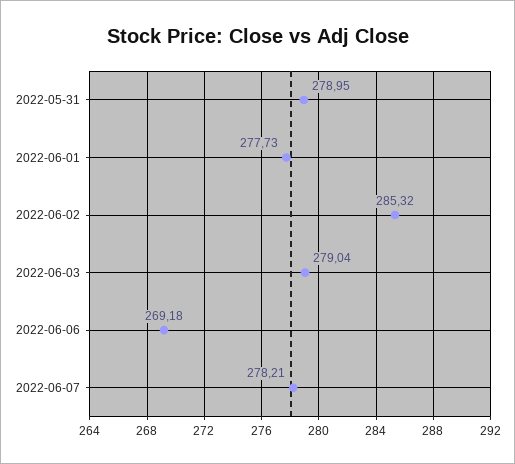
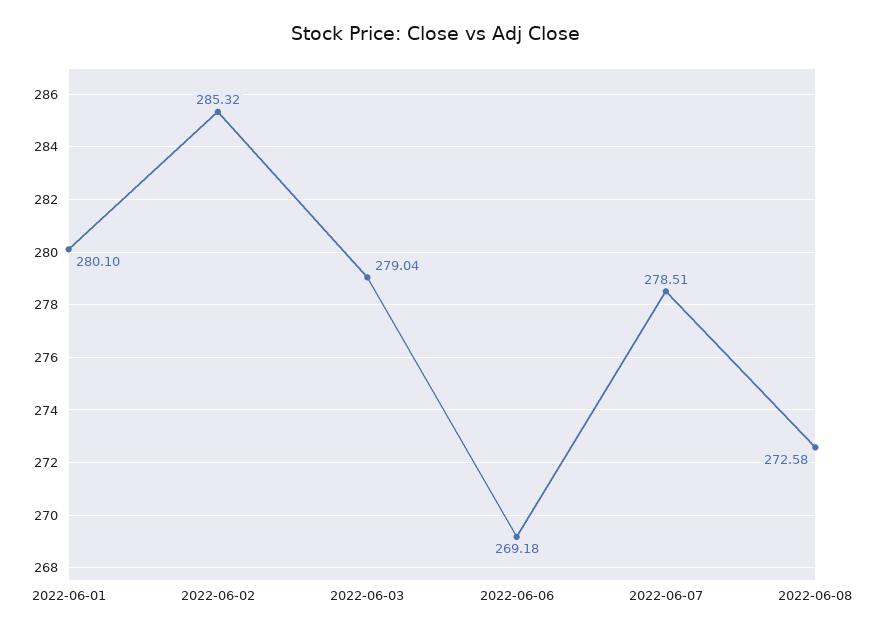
2022-05-31: 278.95 -> none
2022-06-01: 277.73 -> 280.1
2022-06-07: 278.21 -> 278.51
2022-06-08: none -> 272.58

